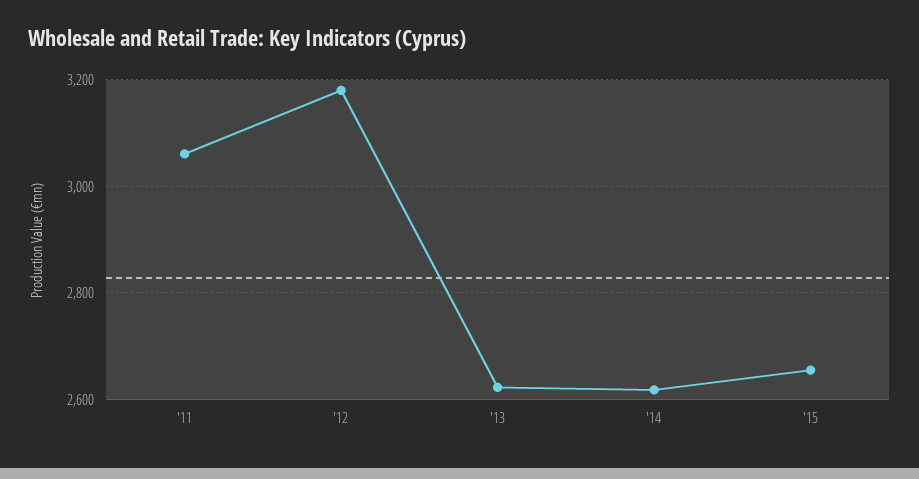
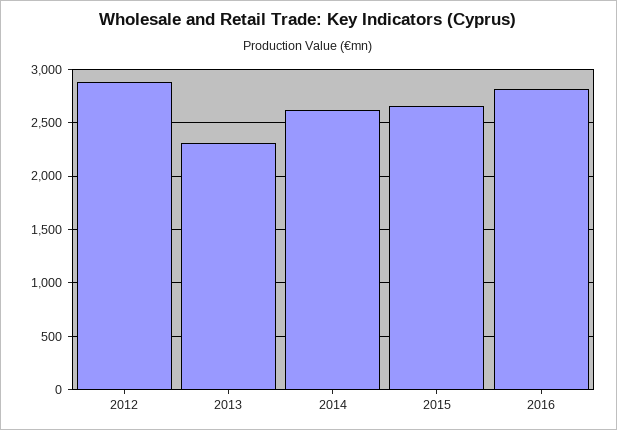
'11: 3060 -> none
'12: 3180 -> 2900
'13: 2620 -> 2300
2016: none -> 2800

